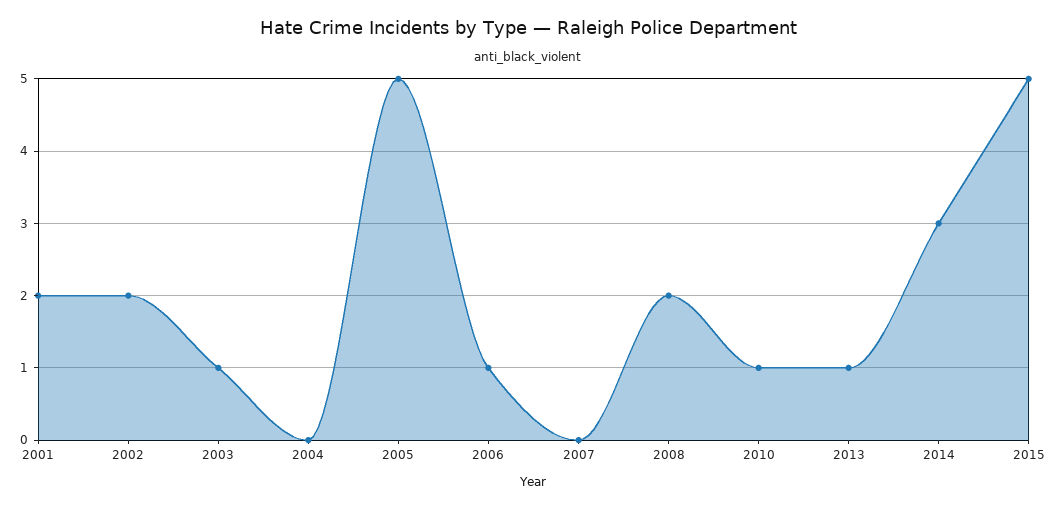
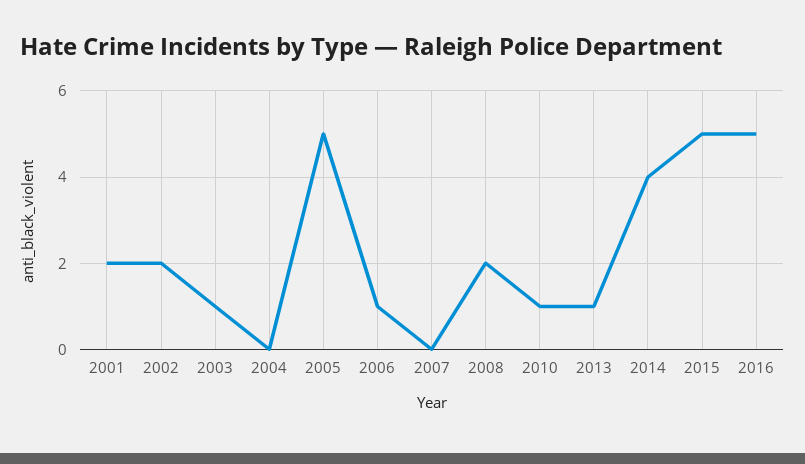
2014: 3 -> 4
2016: none -> 5

